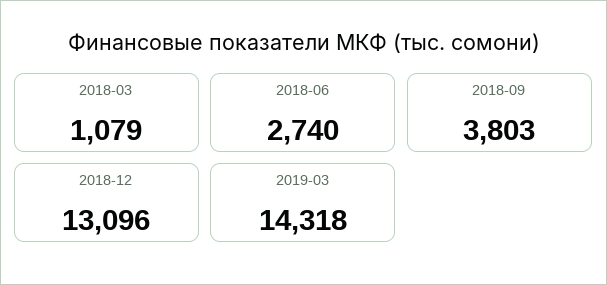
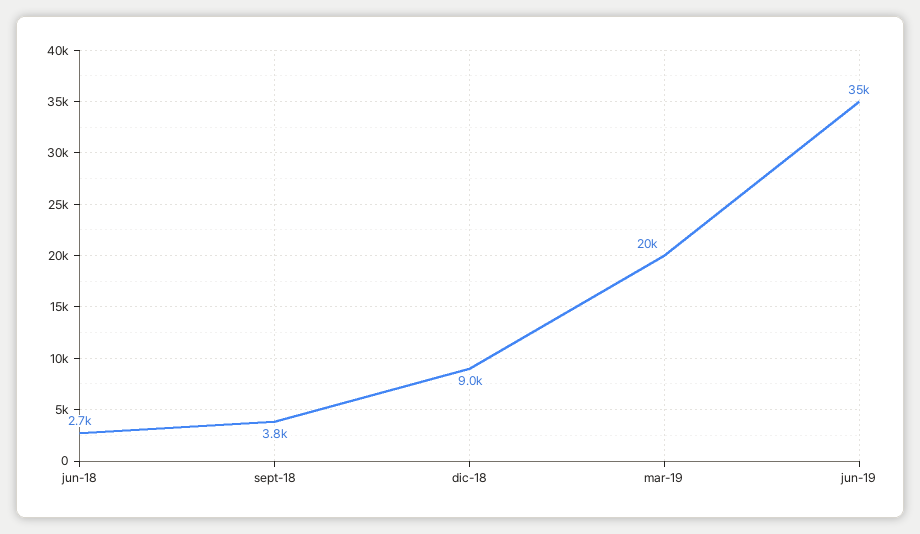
2018-03: 1079 -> none
2018-12: 13096 -> 9000
2019-03: 14318 -> 20000
jun-19: none -> 35000

